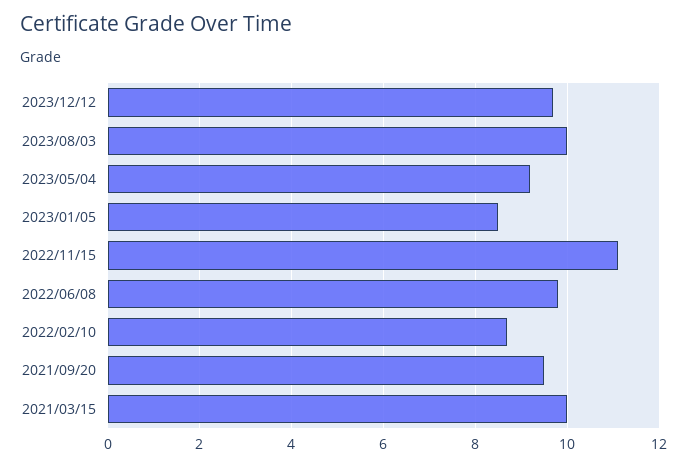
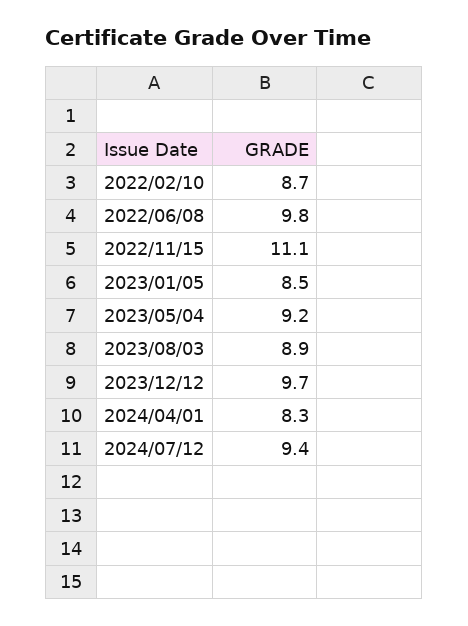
2023/08/03: 10 -> 8.9
2021/09/20: 9.5 -> none
2021/03/15: 10 -> none
2024/04/01: none -> 8.3
2024/07/12: none -> 9.4

